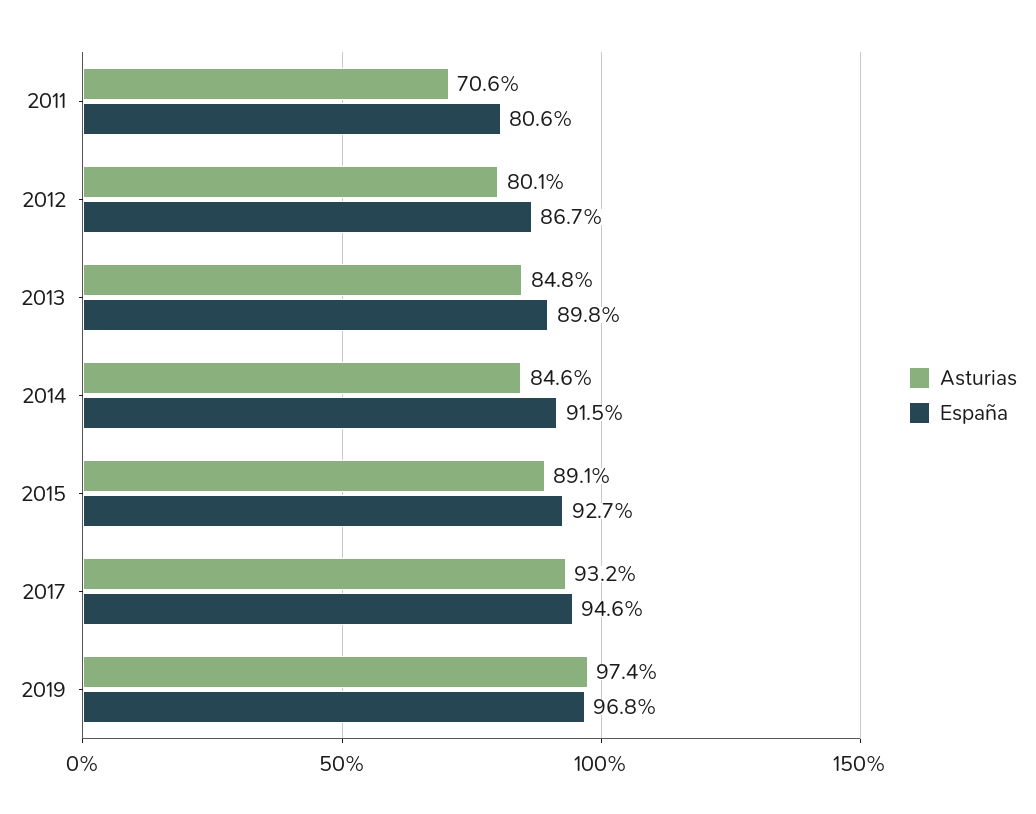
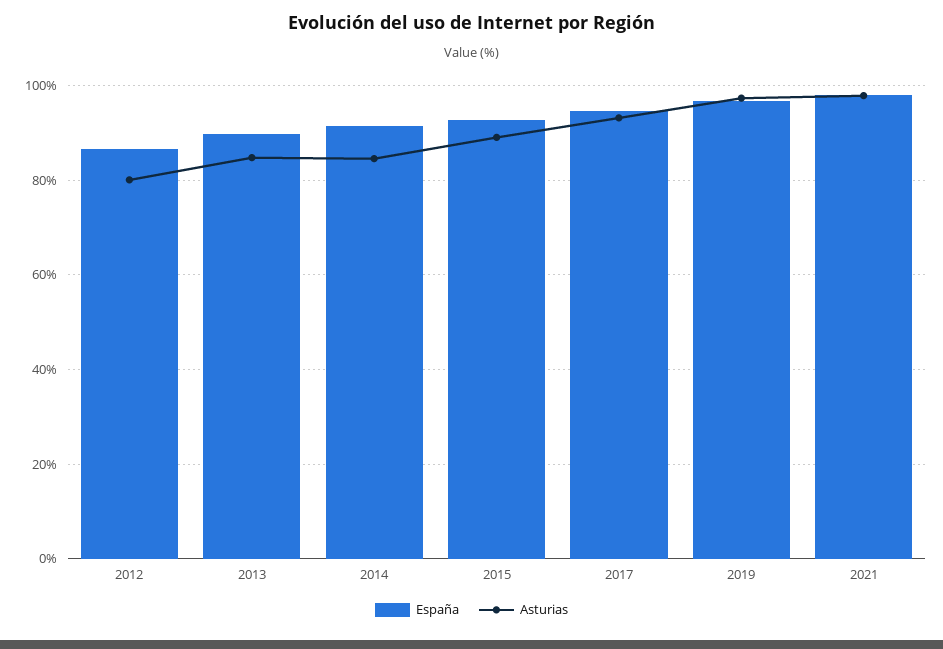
Asturias, 2011: 70.6 -> none
España, 2011: 80.6 -> none
España, 2021: none -> 98
Asturias, 2021: none -> 98

